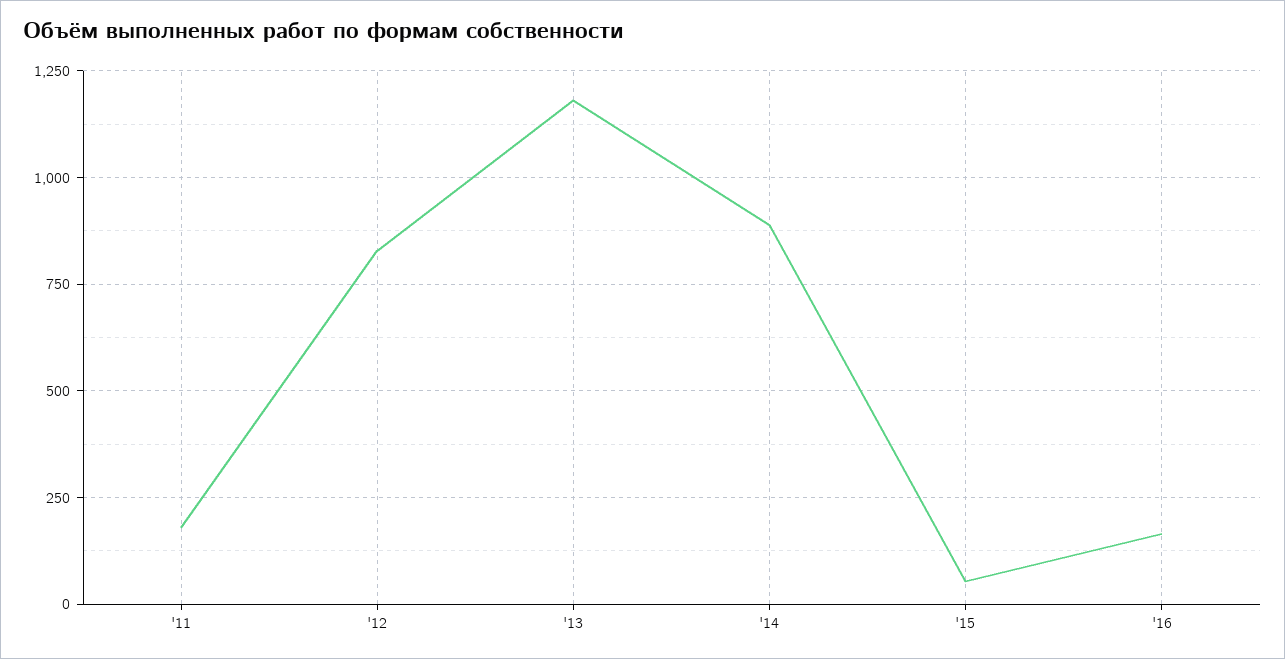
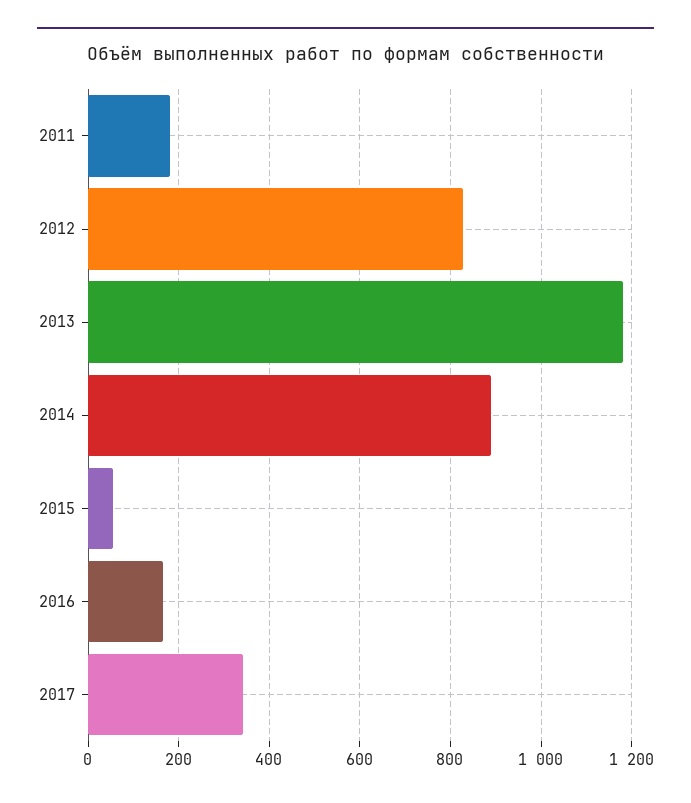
2017: none -> 340

